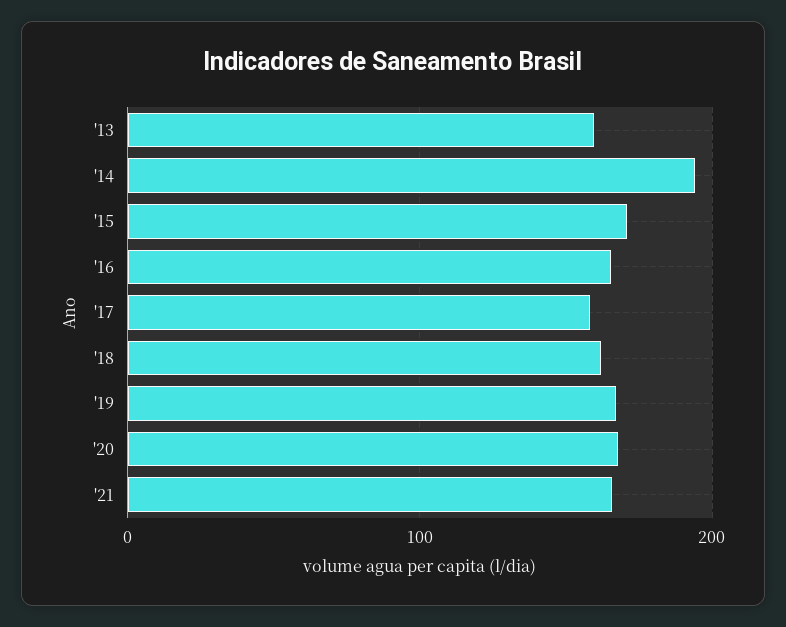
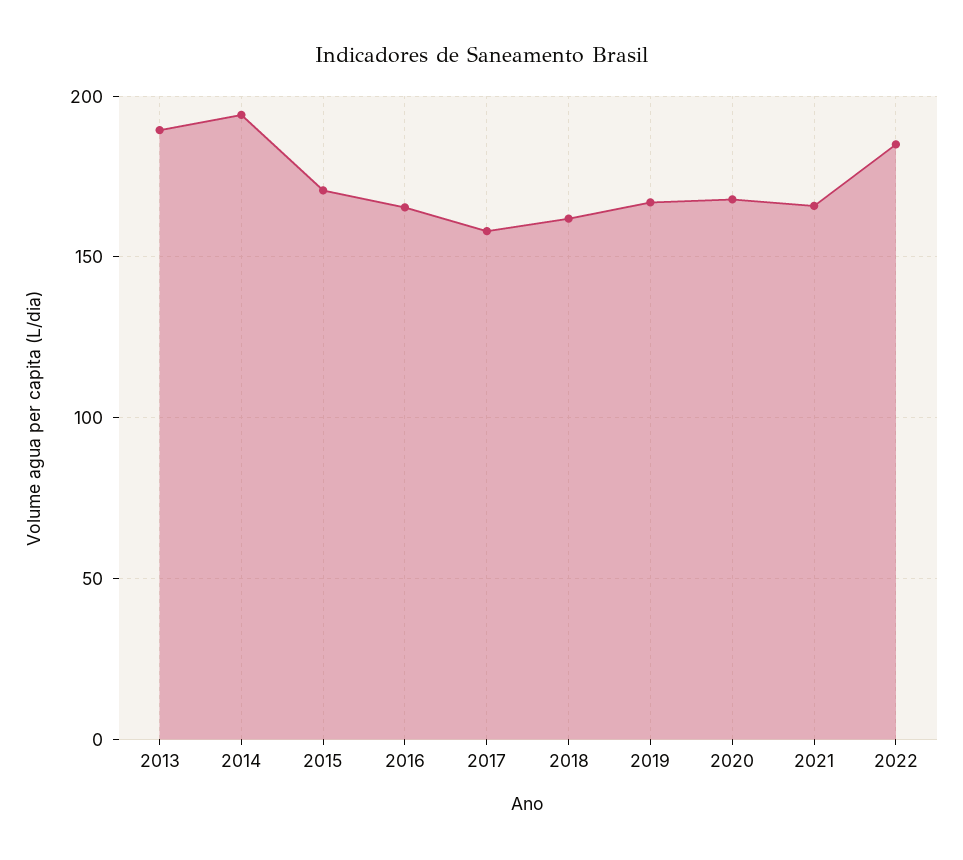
'13: 160 -> 190
2022: none -> 185

